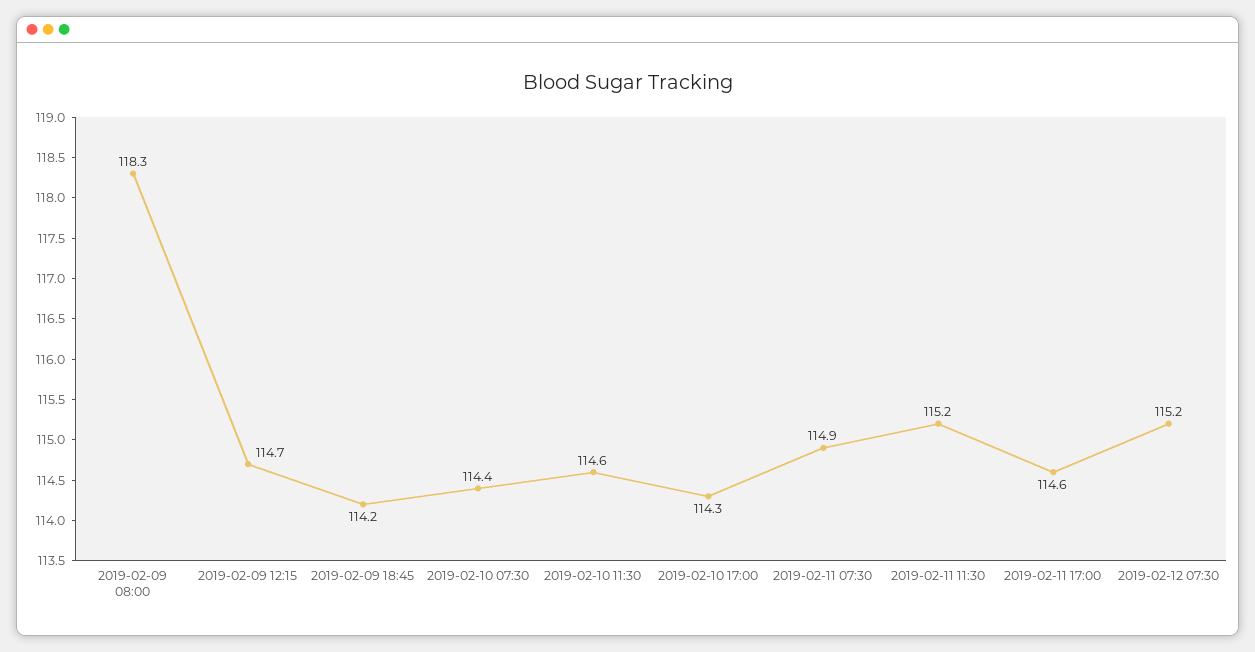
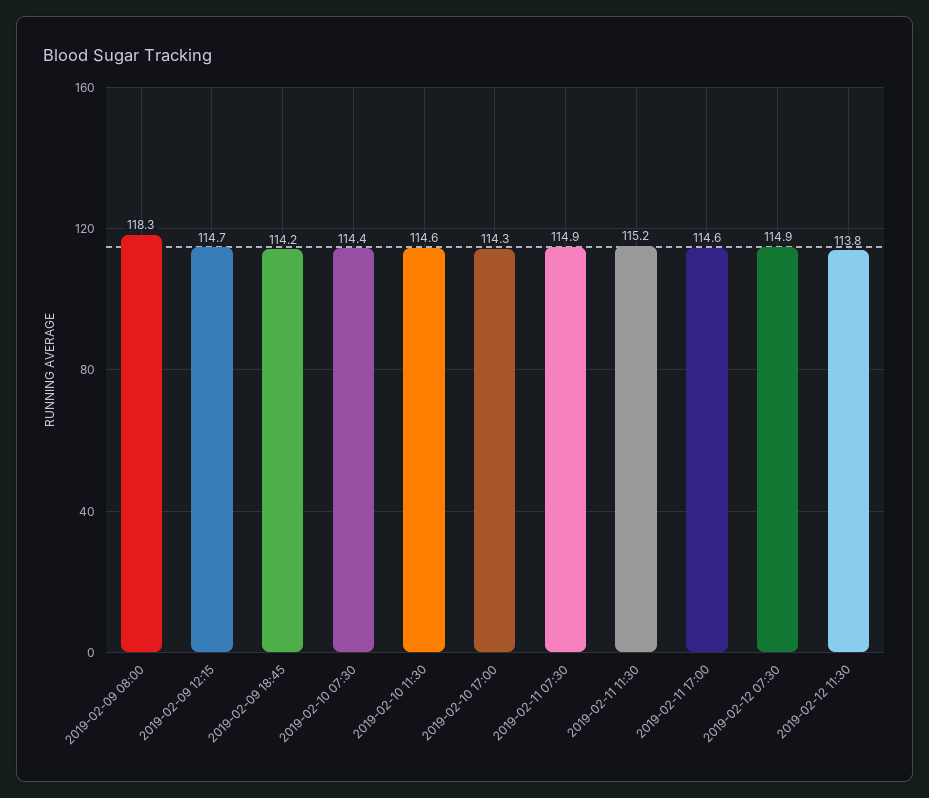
2019-02-12 07:30: 115.2 -> 114.9
2019-02-12 11:30: none -> 113.8

